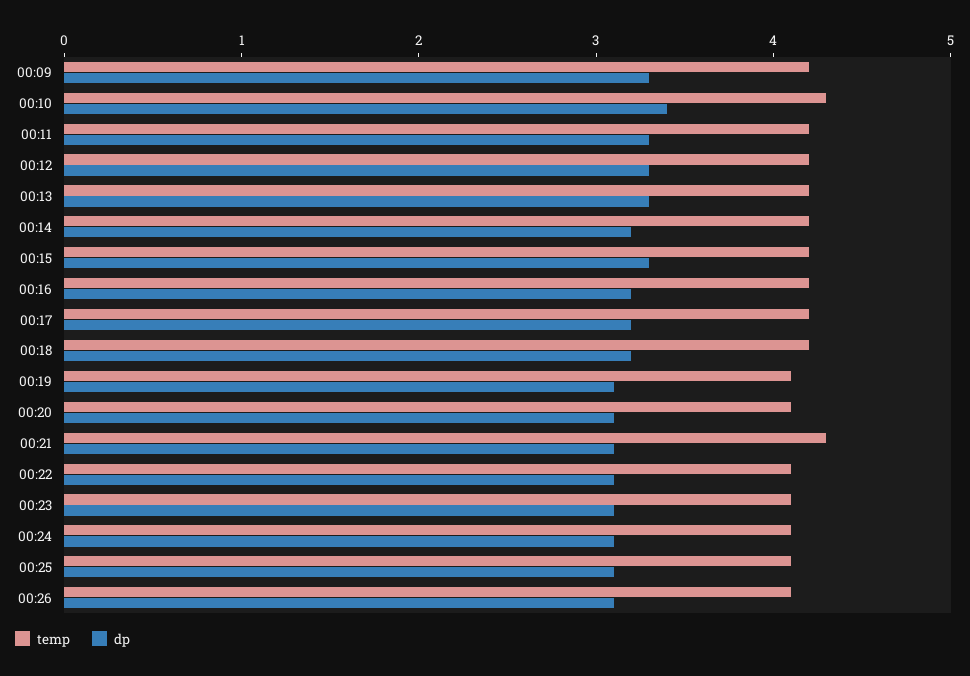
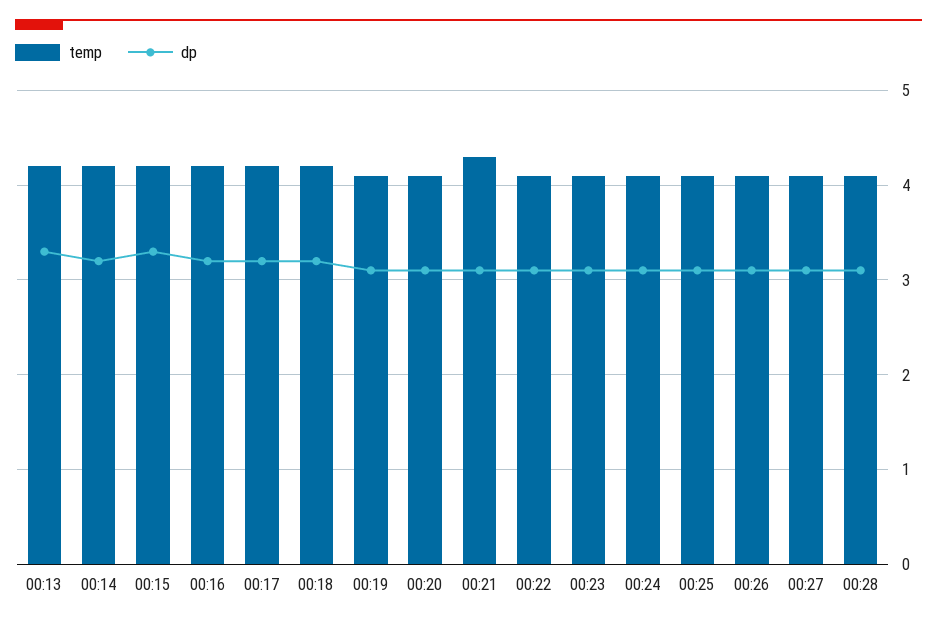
temp, 00:09: 4.2 -> none
dp, 00:09: 3.3 -> none
temp, 00:10: 4.3 -> none
dp, 00:10: 3.4 -> none
temp, 00:11: 4.2 -> none
dp, 00:11: 3.3 -> none
temp, 00:12: 4.2 -> none
dp, 00:12: 3.3 -> none
temp, 00:27: none -> 4.1
dp, 00:27: none -> 3.1
temp, 00:28: none -> 4.1
dp, 00:28: none -> 3.1

